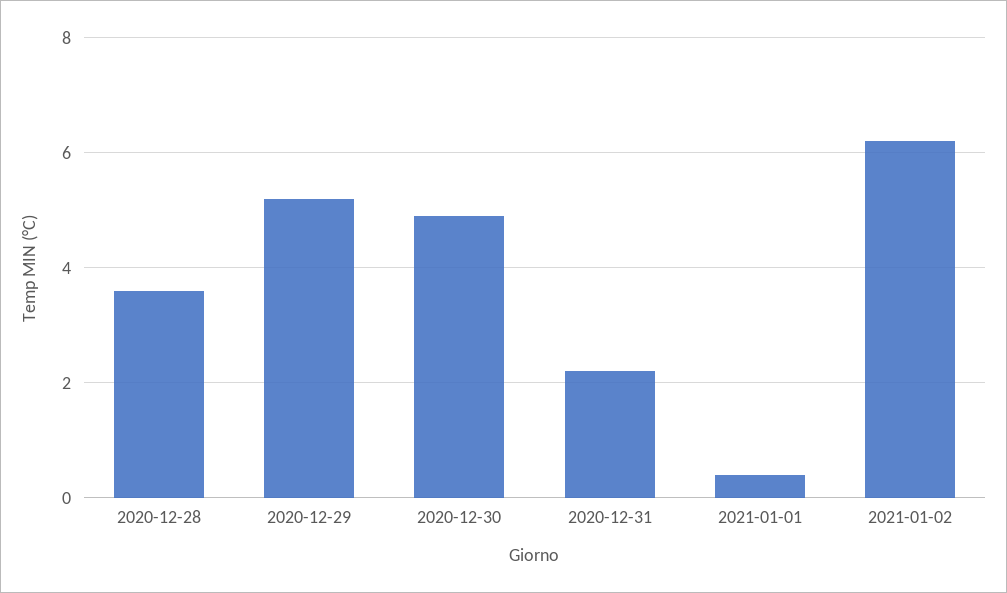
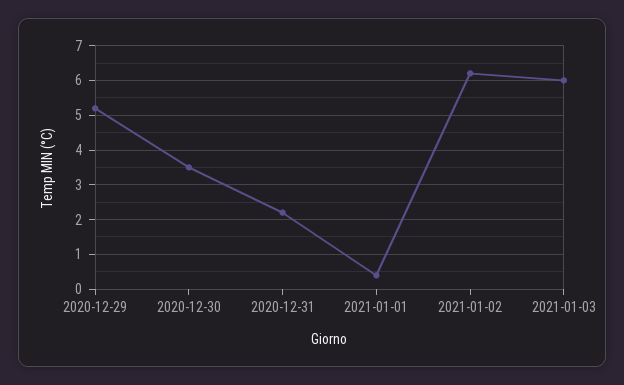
2020-12-28: 3.5 -> none
2020-12-30: 5 -> 3.5
2021-01-03: none -> 6

